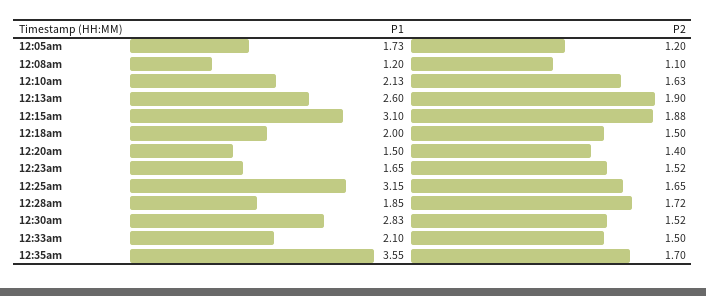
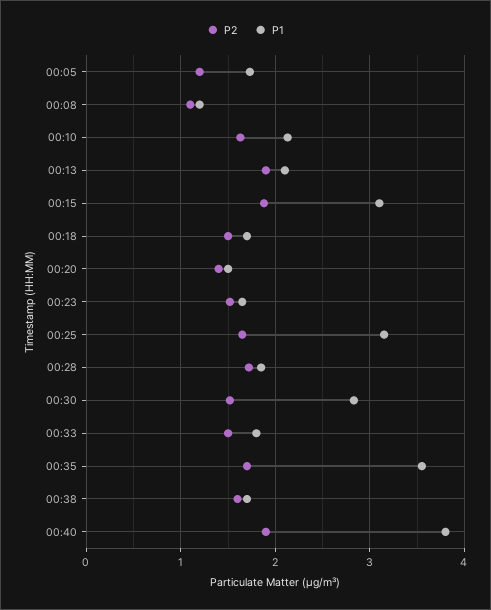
P1, 12:13am: 2.6 -> 2.1
P1, 12:18am: 2 -> 1.7
P1, 12:33am: 2.1 -> 1.8
P2, 00:38: none -> 1.6
P1, 00:38: none -> 1.7
P2, 00:40: none -> 1.9
P1, 00:40: none -> 3.8

